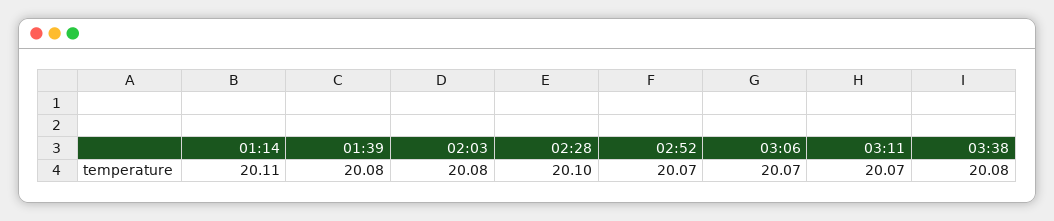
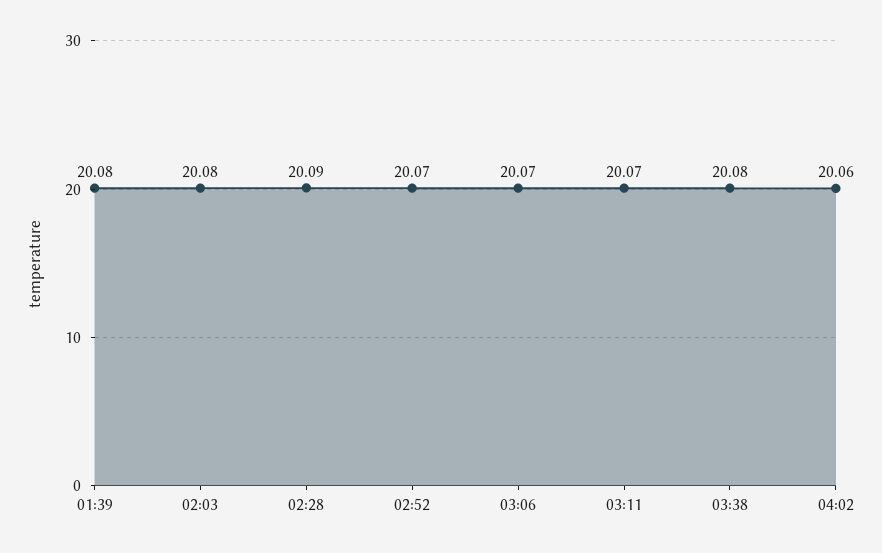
01:14: 20.11 -> none
02:28: 20.1 -> 20.09
04:02: none -> 20.06

